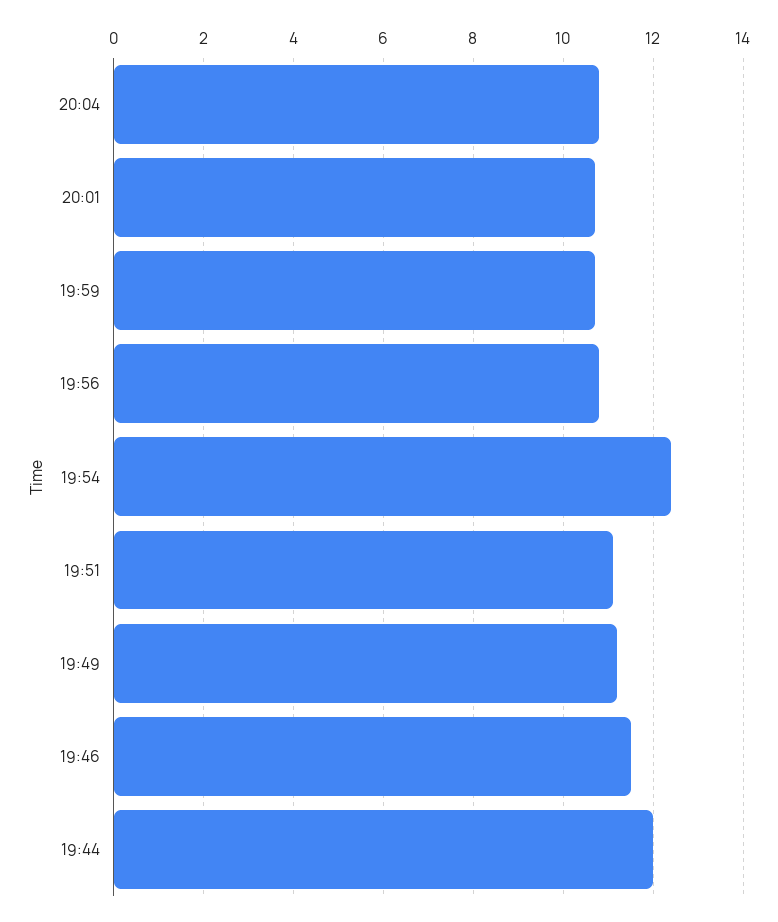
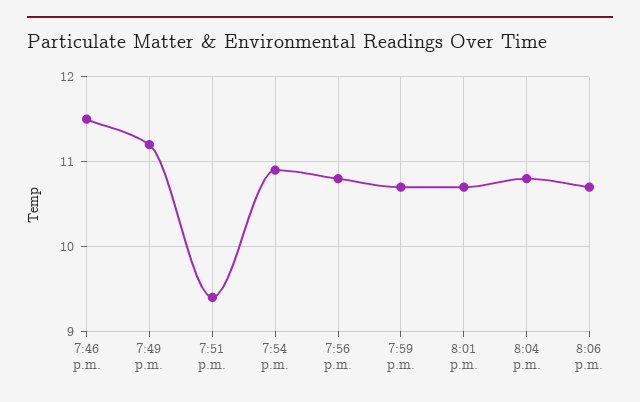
19:54: 12.5 -> 10.9
19:51: 11 -> 9.4
19:44: 12 -> none
8:06 p.m.: none -> 10.7

